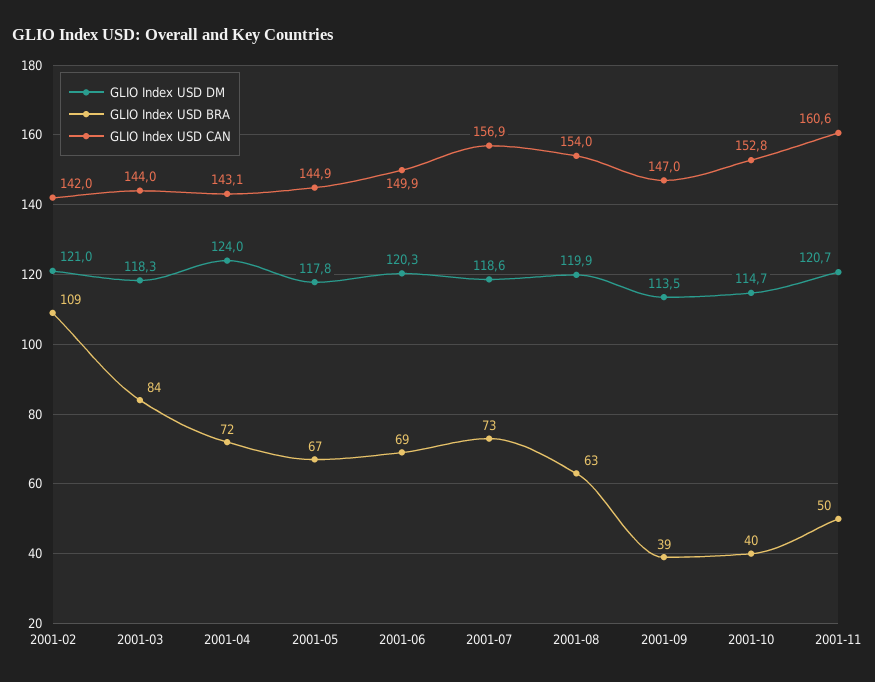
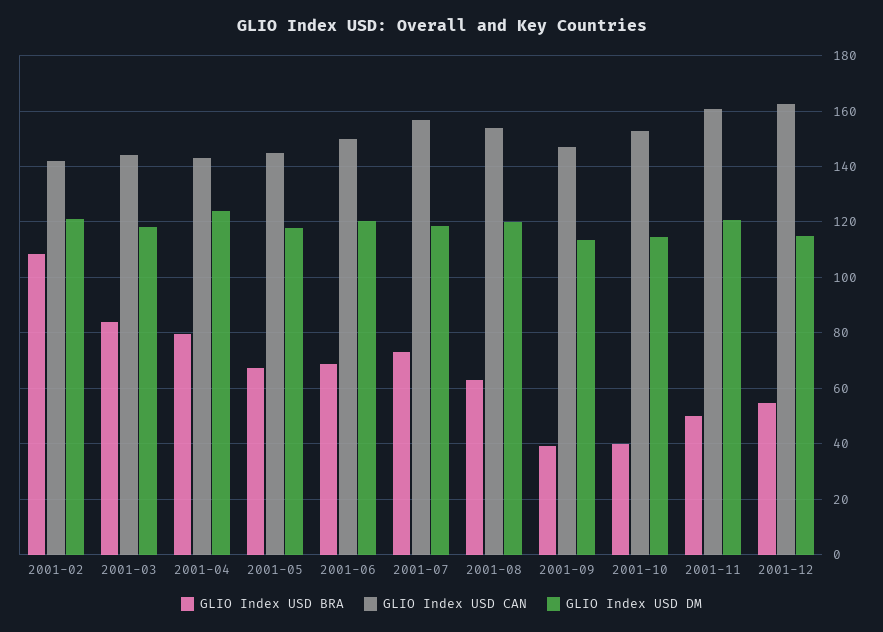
GLIO Index USD BRA, 2001-04: 72 -> 80
GLIO Index USD BRA, 2001-12: none -> 55
GLIO Index USD CAN, 2001-12: none -> 162.5
GLIO Index USD DM, 2001-12: none -> 115

